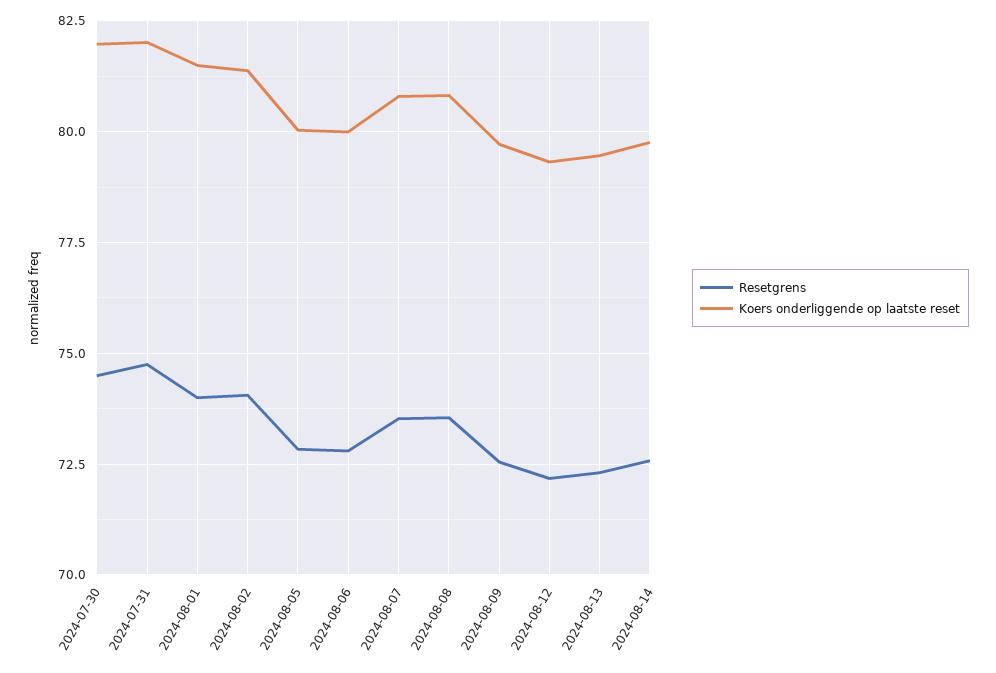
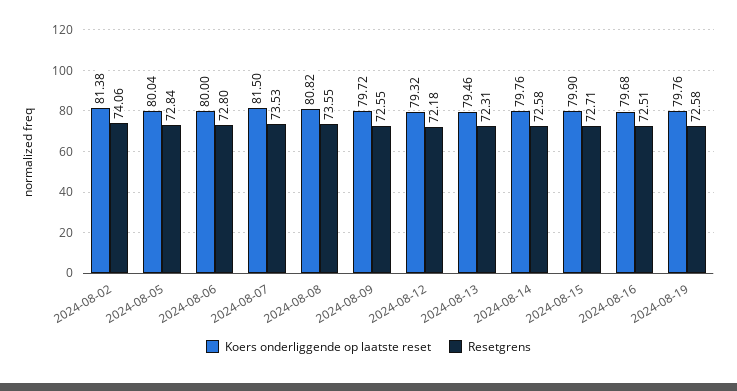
Resetgrens, 2024-07-30: 74.5 -> none
Koers onderliggende op laatste reset, 2024-07-30: 82 -> none
Resetgrens, 2024-07-31: 74.75 -> none
Koers onderliggende op laatste reset, 2024-07-31: 82 -> none
Resetgrens, 2024-08-01: 74 -> none
Koers onderliggende op laatste reset, 2024-08-01: 81.5 -> none
Koers onderliggende op laatste reset, 2024-08-07: 80.75 -> 81.5
Koers onderliggende op laatste reset, 2024-08-15: none -> 79.9
Resetgrens, 2024-08-15: none -> 72.71
Koers onderliggende op laatste reset, 2024-08-16: none -> 79.68
Resetgrens, 2024-08-16: none -> 72.51
Koers onderliggende op laatste reset, 2024-08-19: none -> 79.76
Resetgrens, 2024-08-19: none -> 72.58

